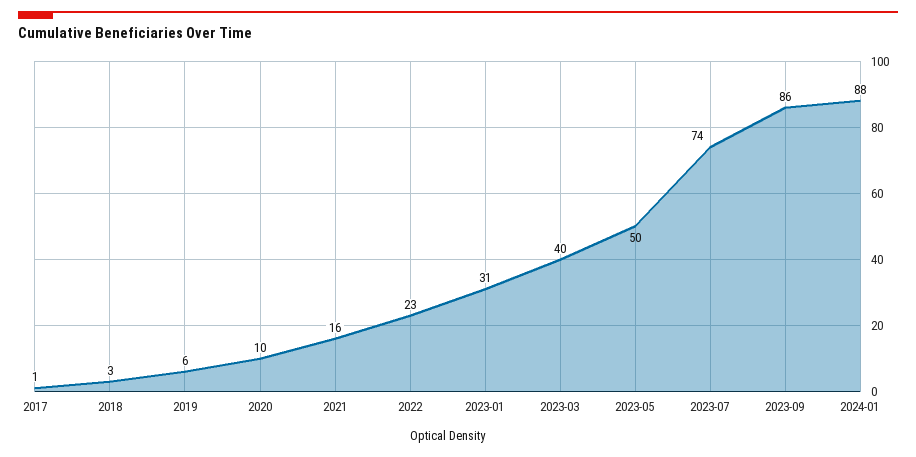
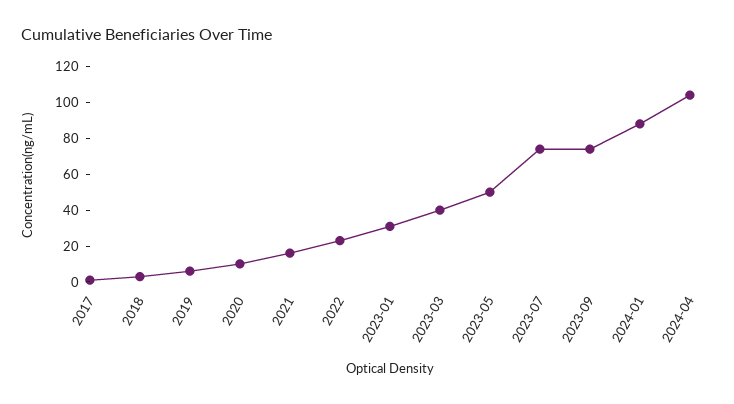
2023-09: 86 -> 75
2024-04: none -> 105

